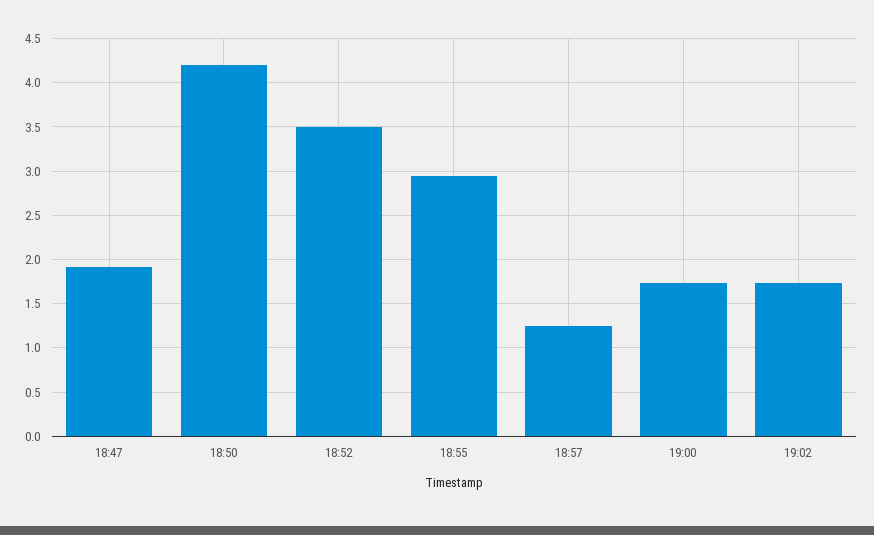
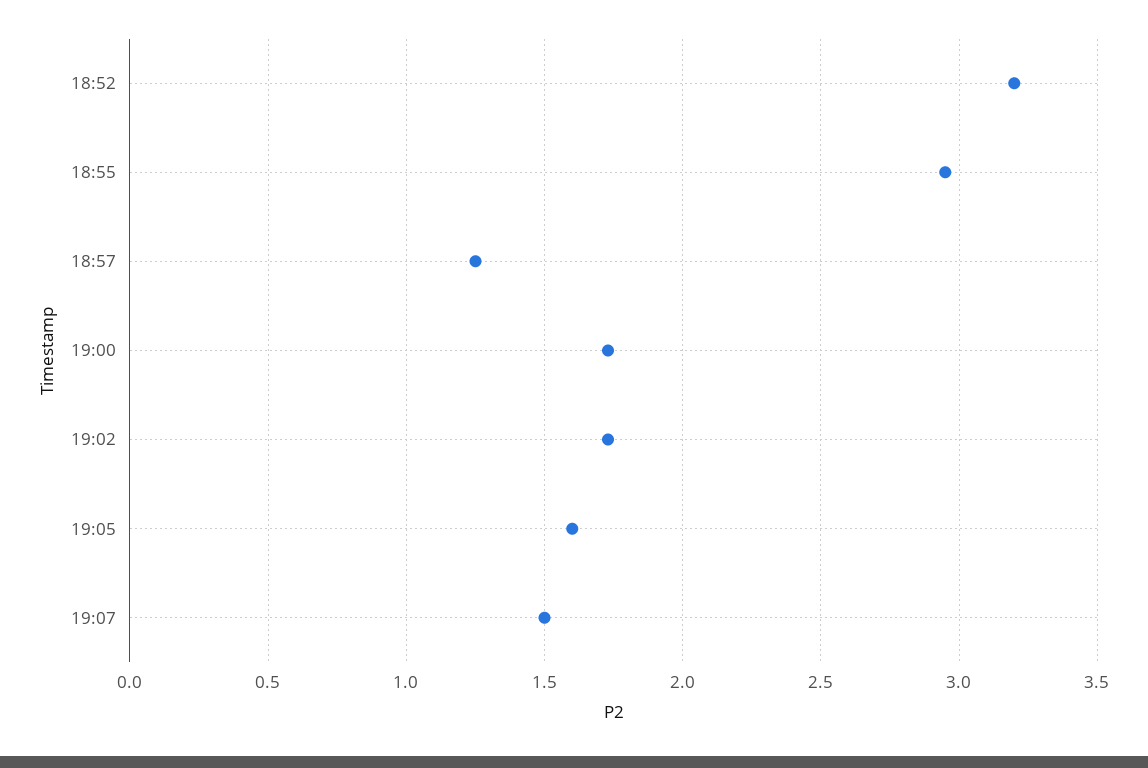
18:47: 1.9 -> none
18:50: 4.2 -> none
18:52: 3.5 -> 3.2
19:05: none -> 1.6
19:07: none -> 1.5

